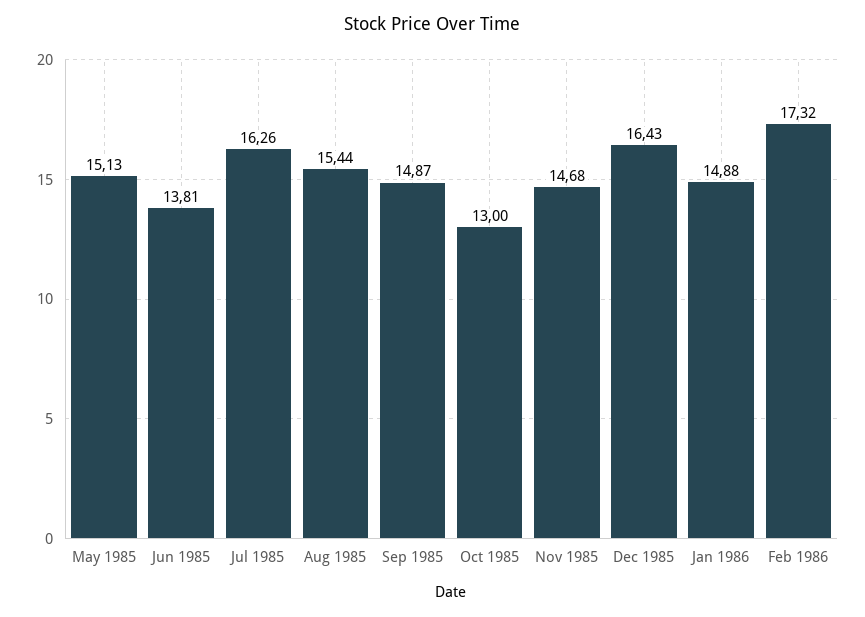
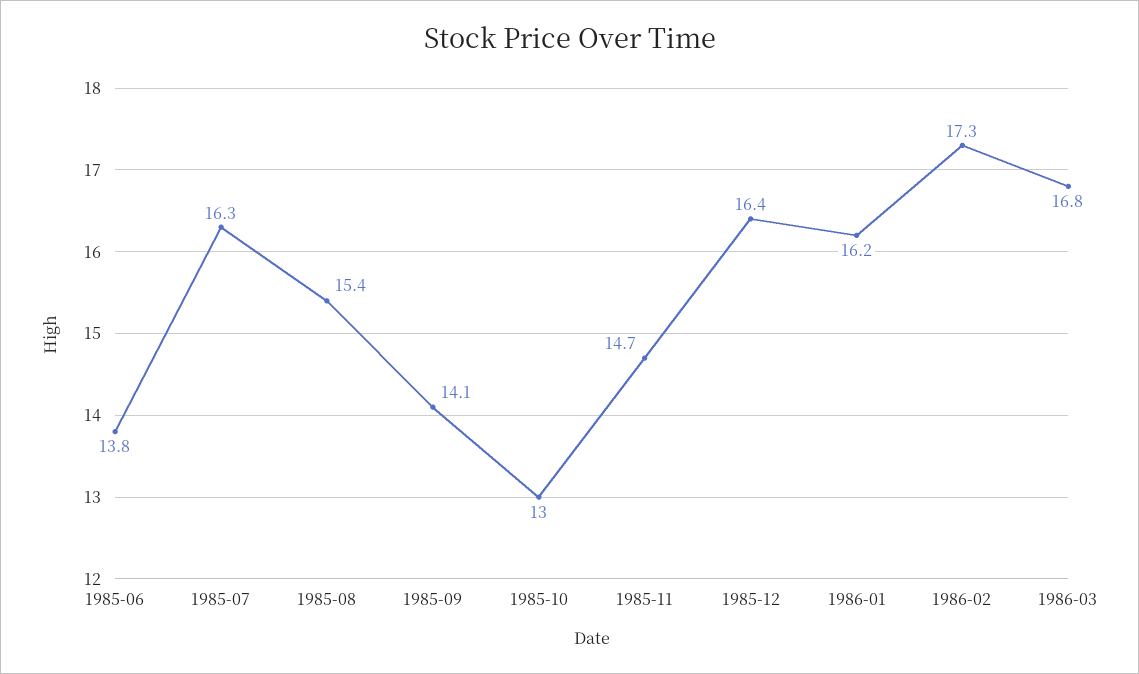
May 1985: 15.13 -> none
Sep 1985: 14.87 -> 14.1
Jan 1986: 14.88 -> 16.2
1986-03: none -> 16.8

